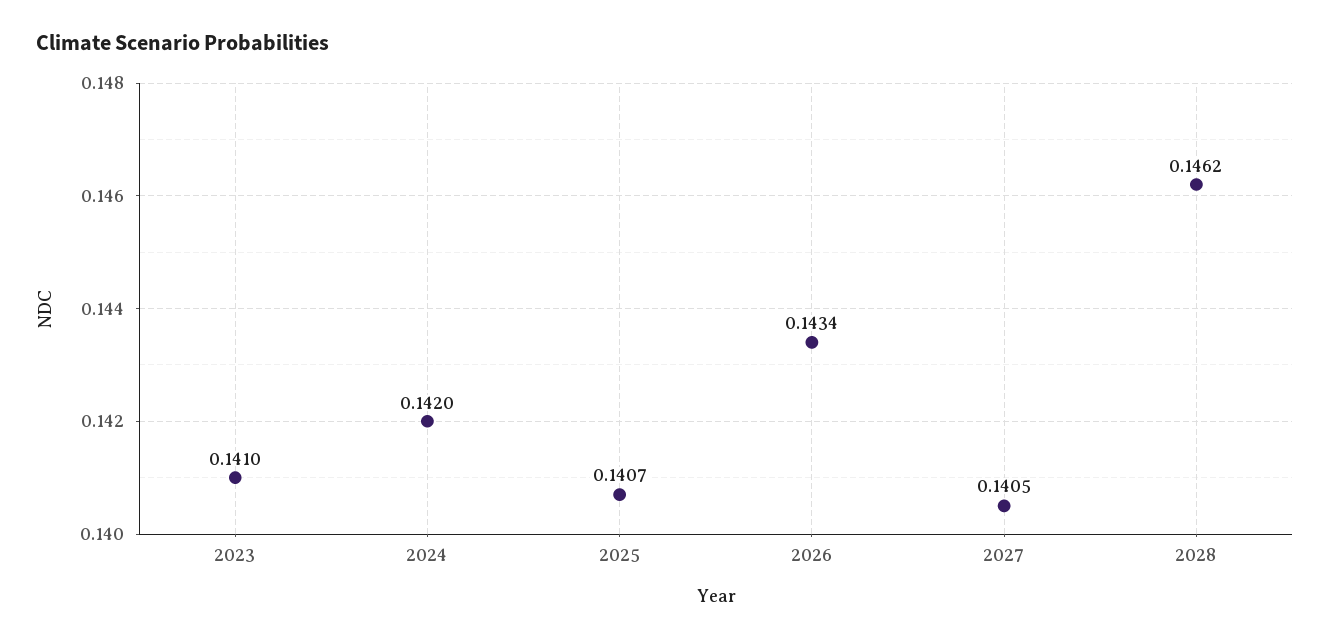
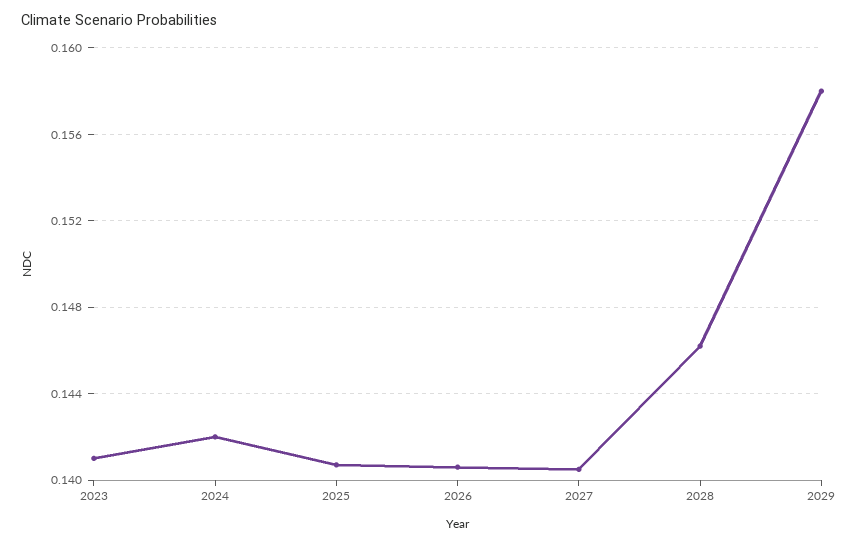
2026: 0.1434 -> 0.1405
2029: none -> 0.158

